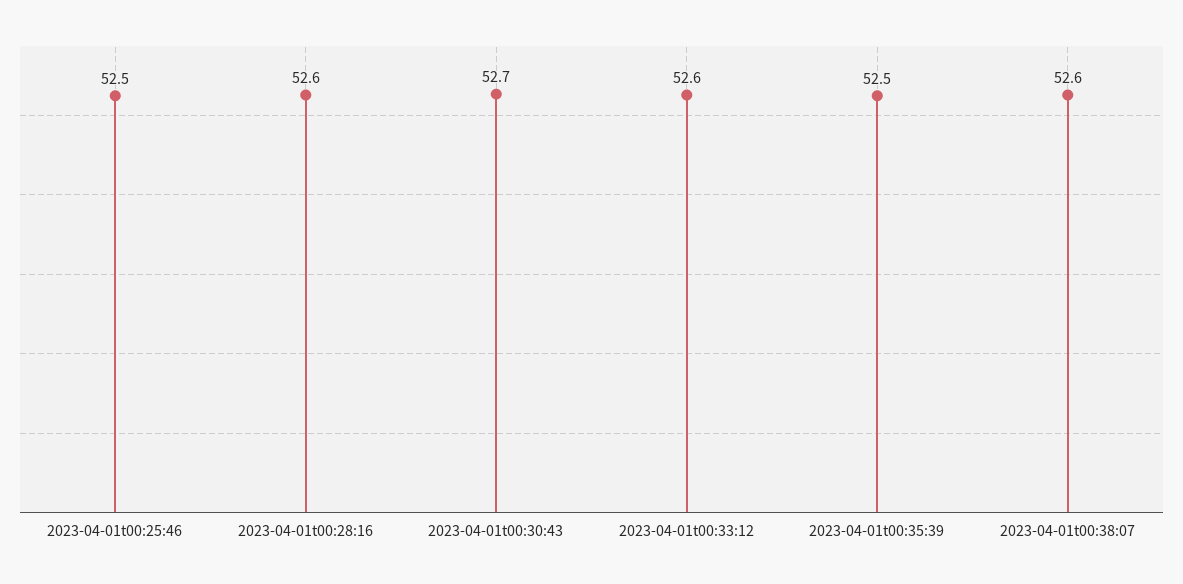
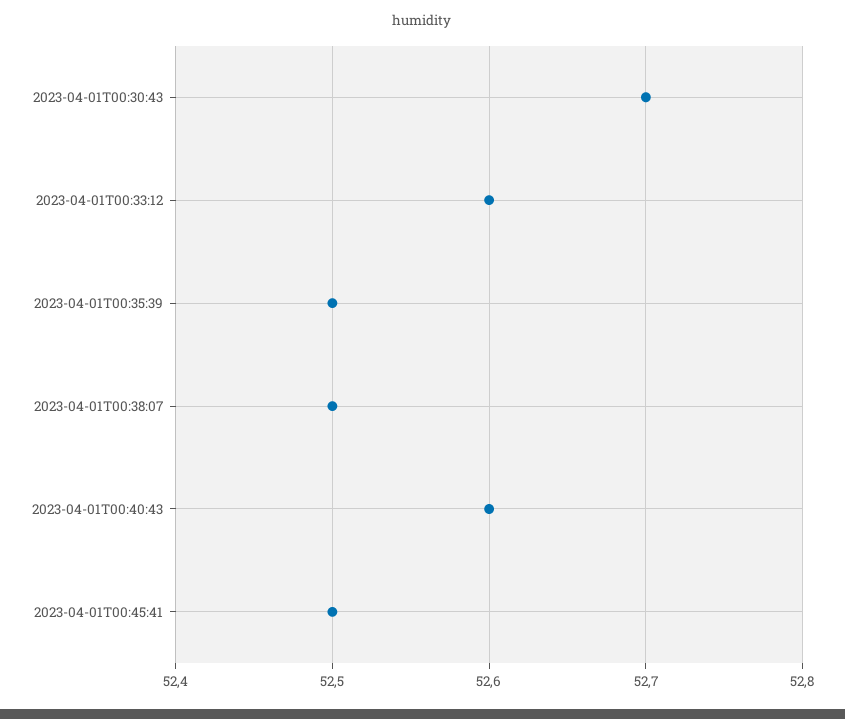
2023-04-01t00:25:46: 52.5 -> none
2023-04-01t00:28:16: 52.6 -> none
2023-04-01t00:38:07: 52.6 -> 52.5
2023-04-01T00:40:43: none -> 52.6
2023-04-01T00:45:41: none -> 52.5

